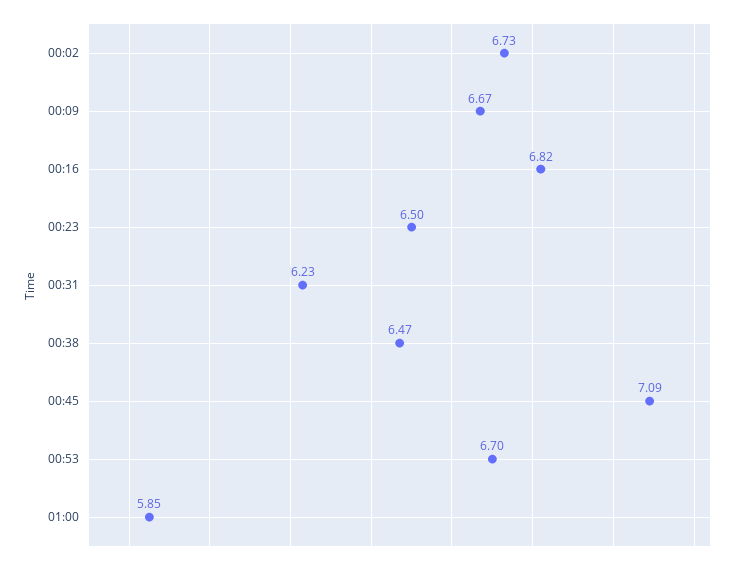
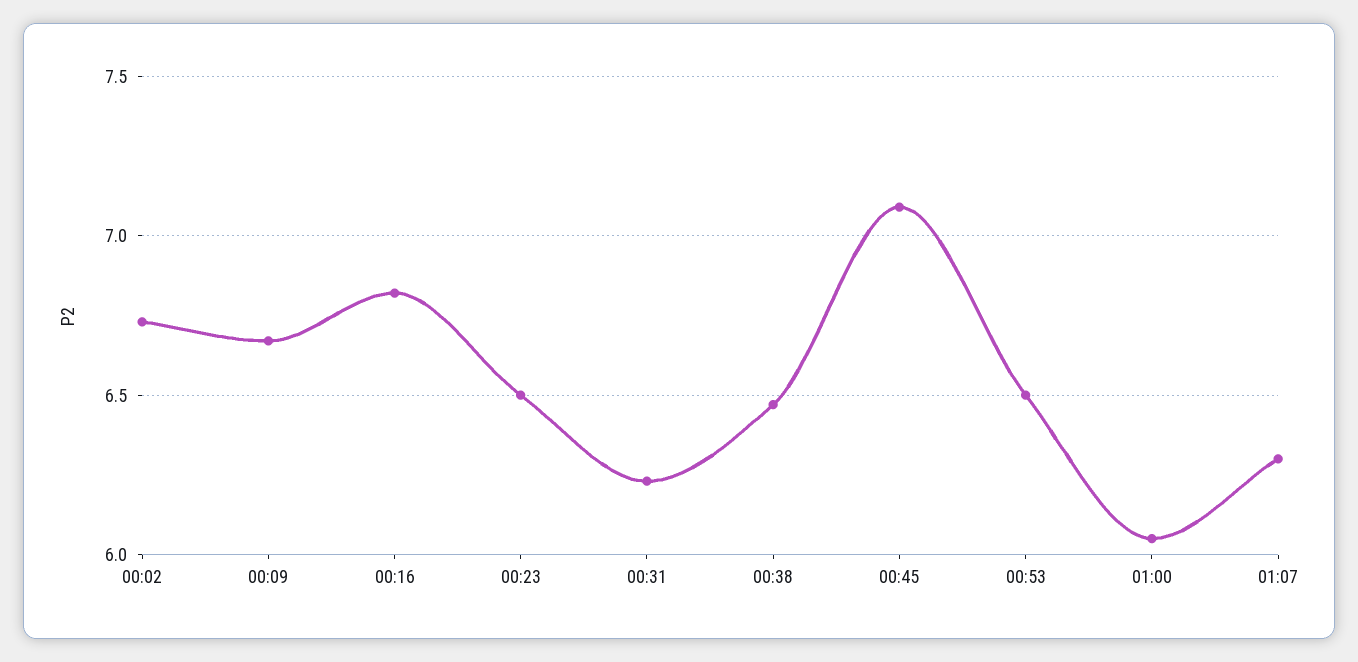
00:53: 6.7 -> 6.5
01:00: 5.85 -> 6.05
01:07: none -> 6.3

